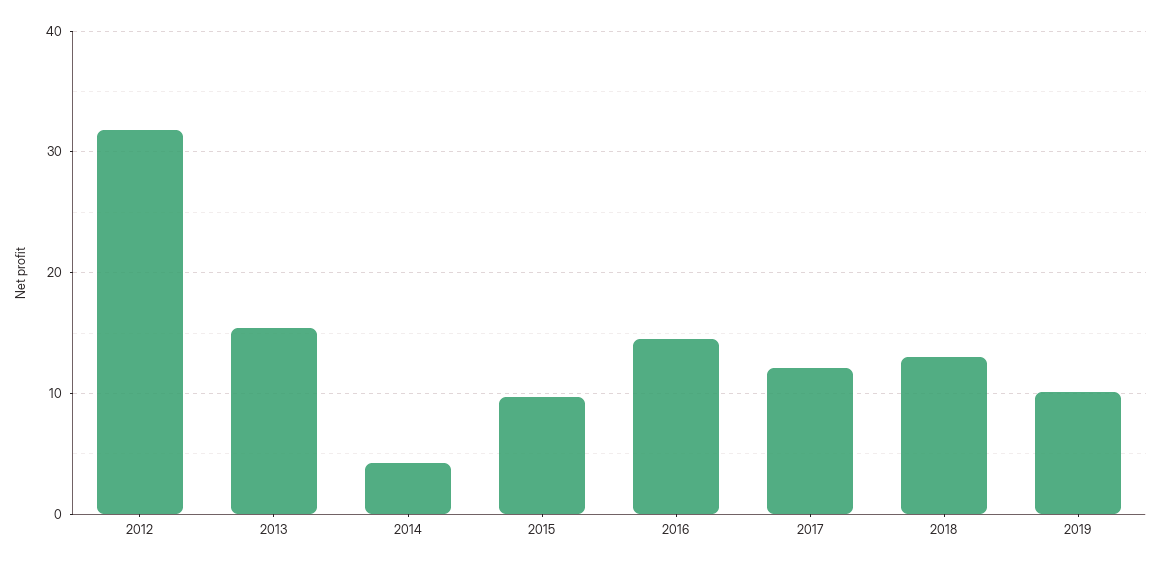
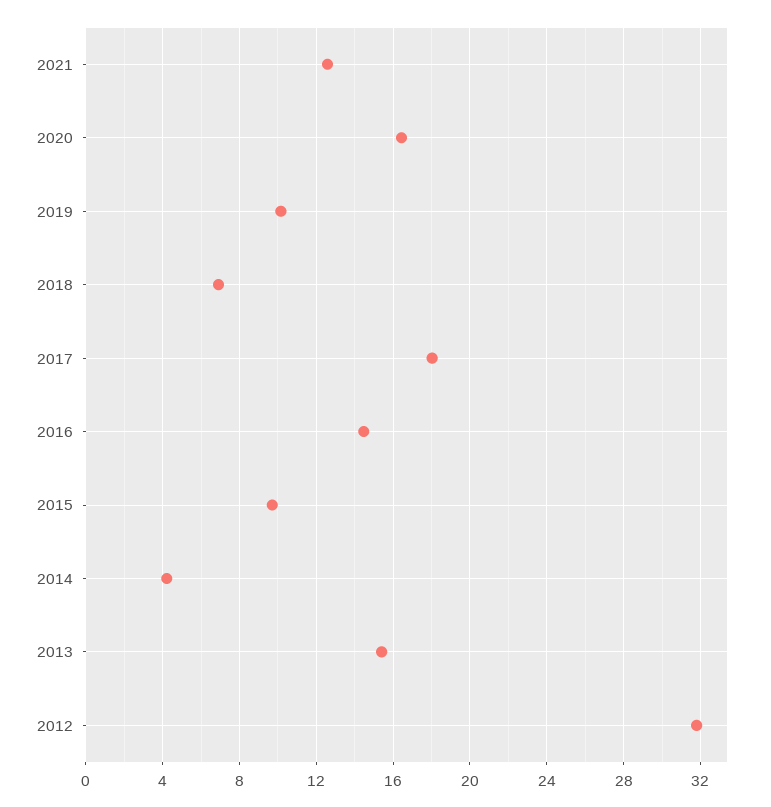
2017: 12 -> 18
2018: 13 -> 7
2021: none -> 12.5
2020: none -> 16.5

